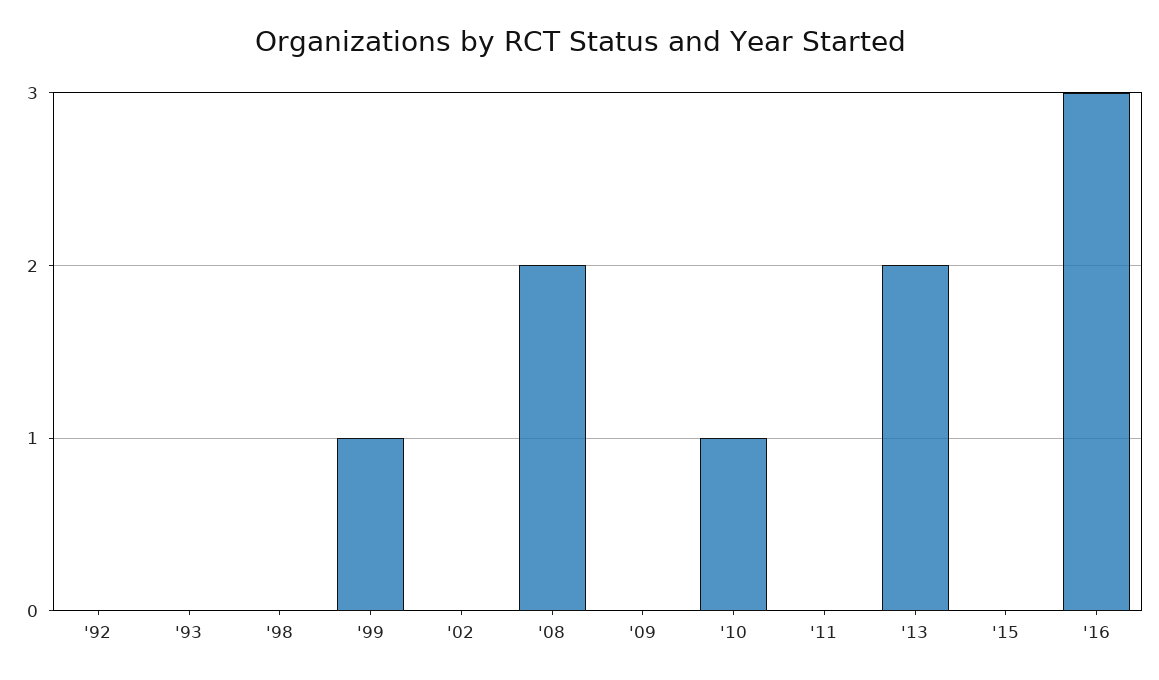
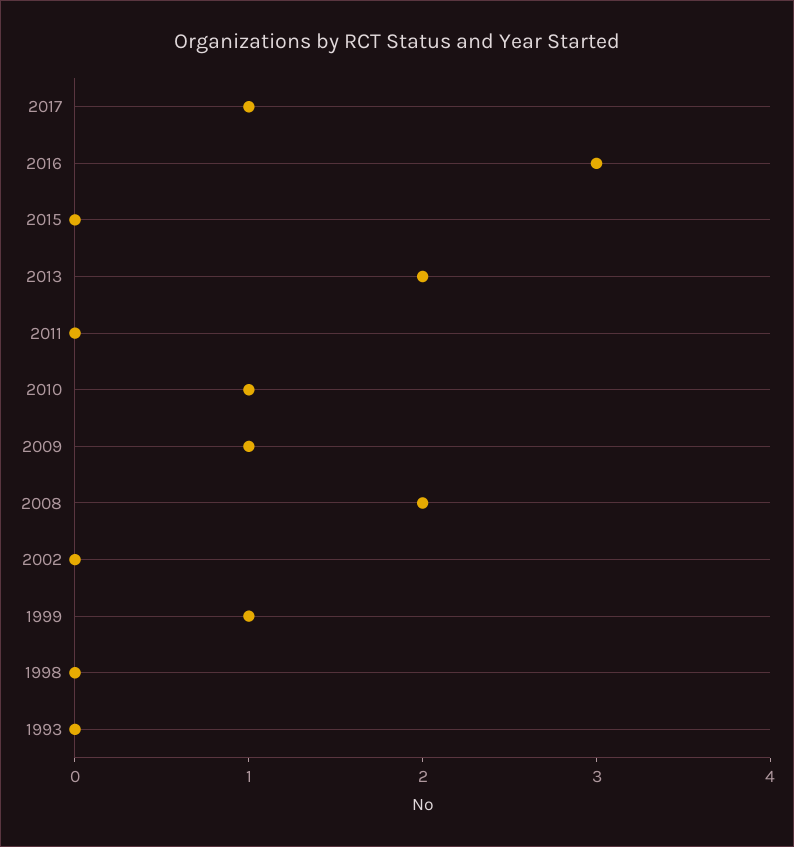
'92: 0 -> none
'09: 0 -> 1
2017: none -> 1

